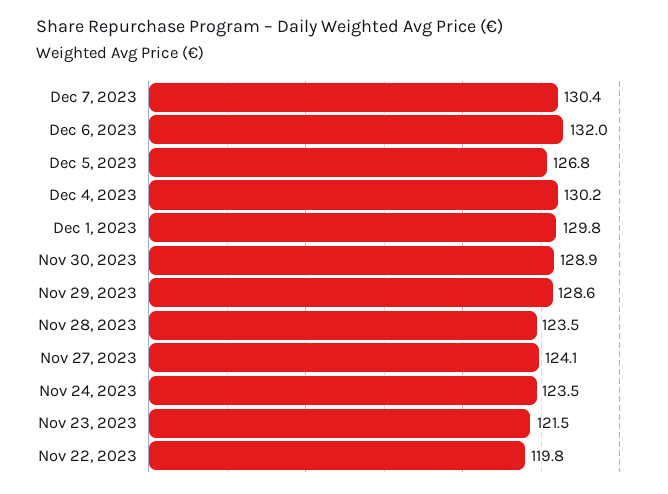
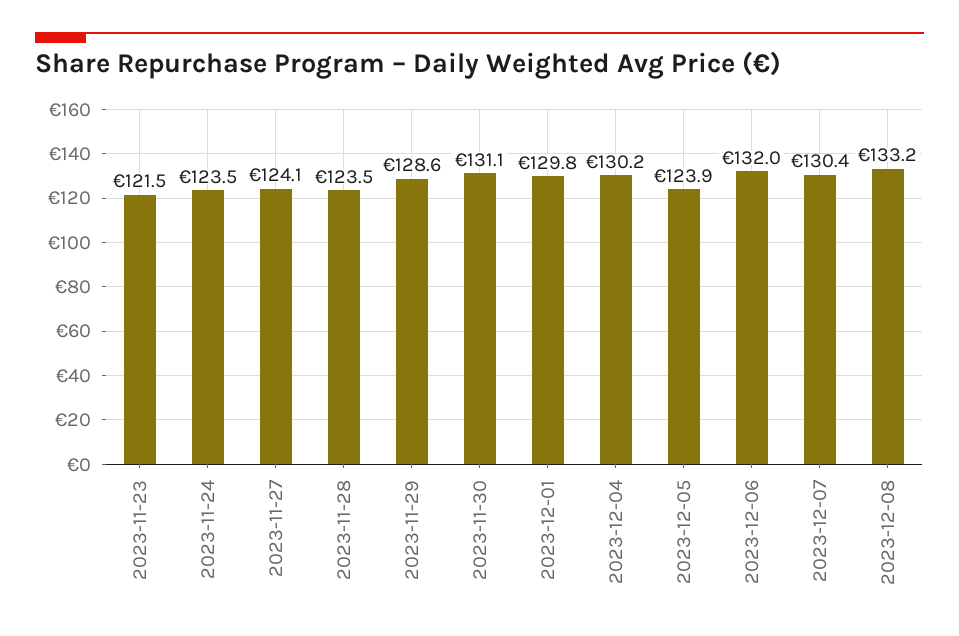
Dec 5, 2023: 126.8 -> 123.9
Nov 30, 2023: 128.9 -> 131.1
Nov 22, 2023: 119.8 -> none
2023-12-08: none -> 133.2

